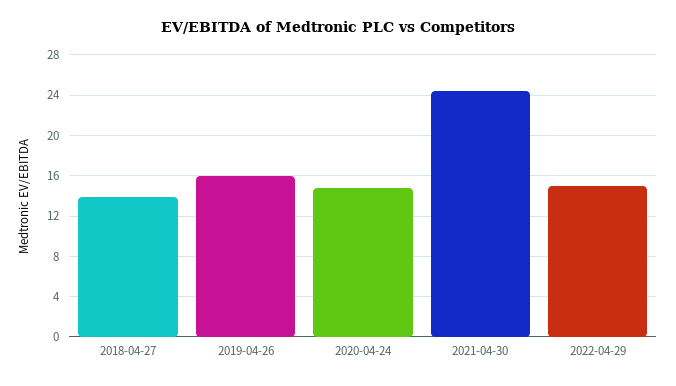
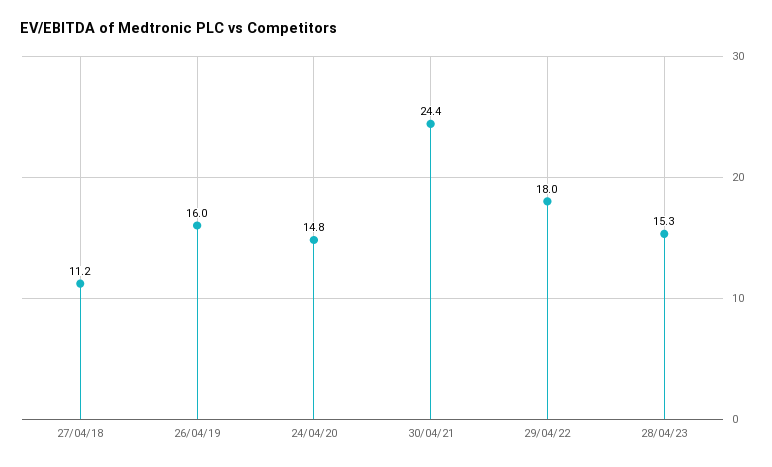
2018-04-27: 14 -> 11.2
2022-04-29: 15 -> 18
28/04/23: none -> 15.3

